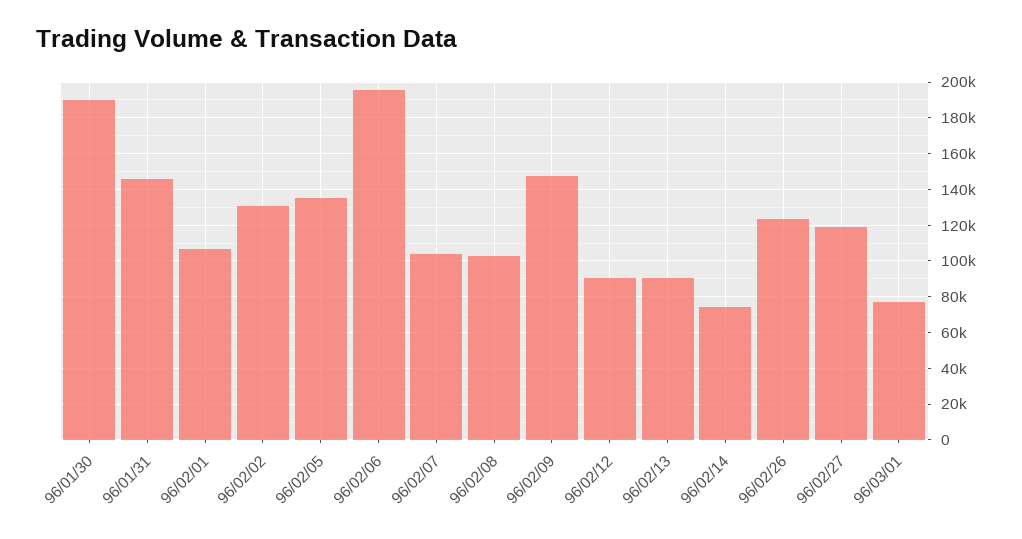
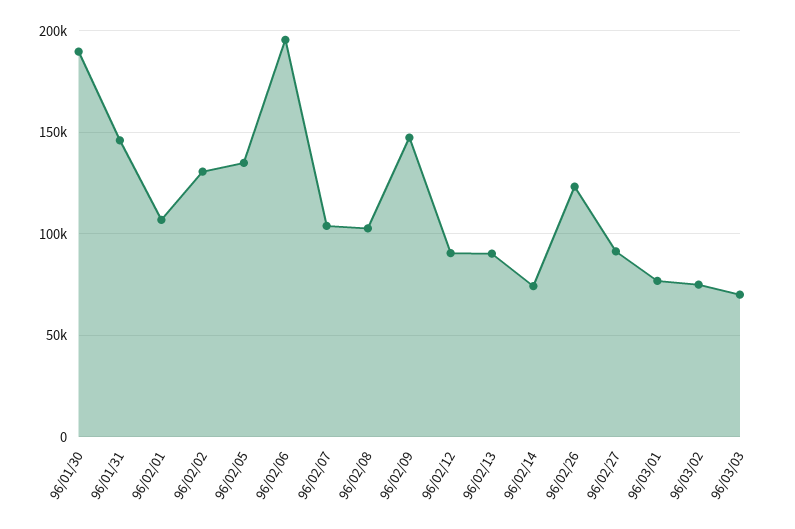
96/02/27: 120000 -> 90000
96/03/02: none -> 75000
96/03/03: none -> 70000

